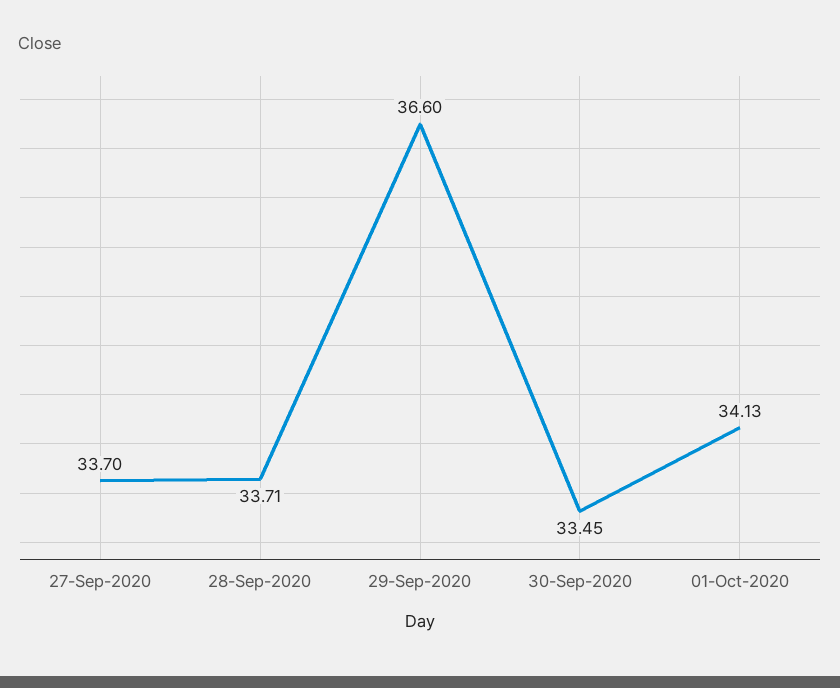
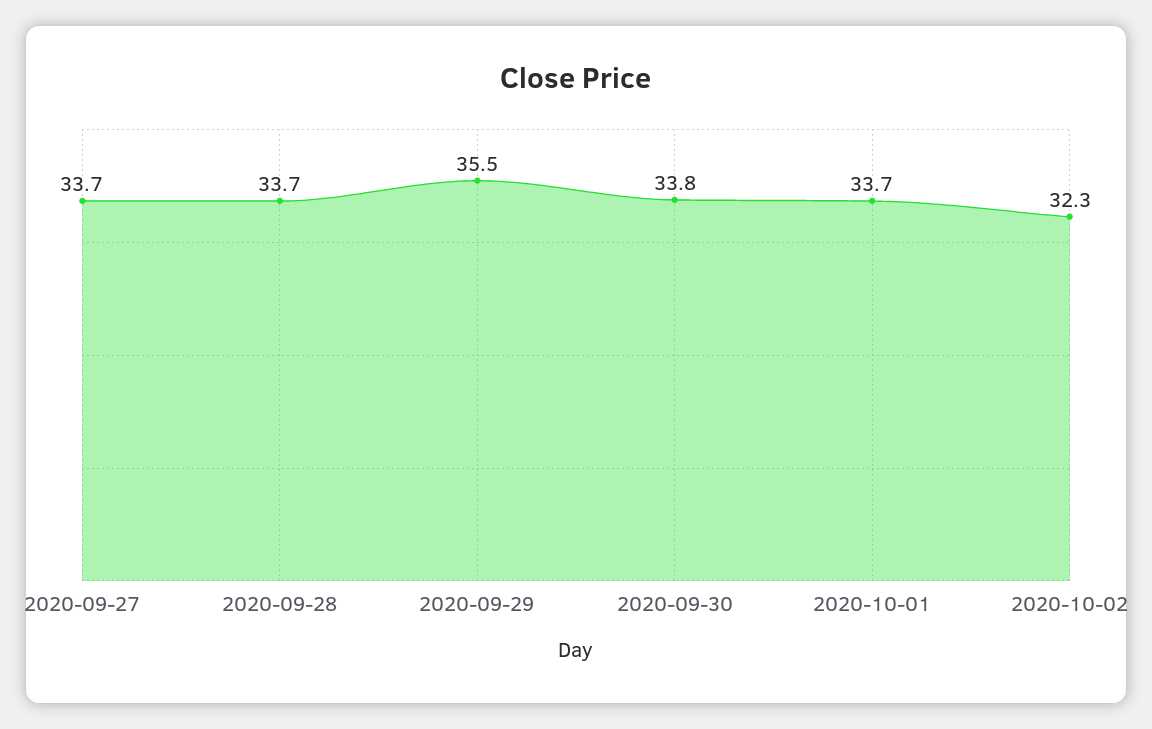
29-Sep-2020: 36.6 -> 35.5
30-Sep-2020: 33.45 -> 33.8
01-Oct-2020: 34.13 -> 33.7
2020-10-02: none -> 32.3

